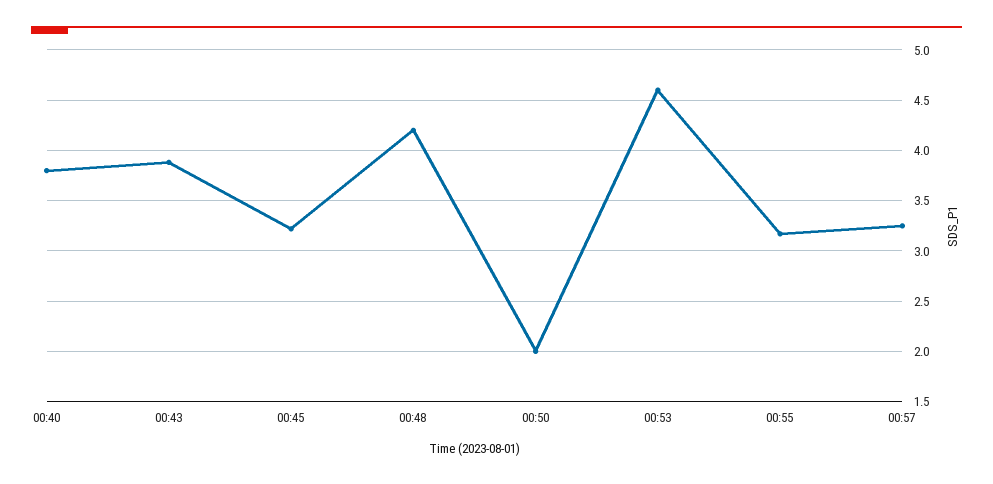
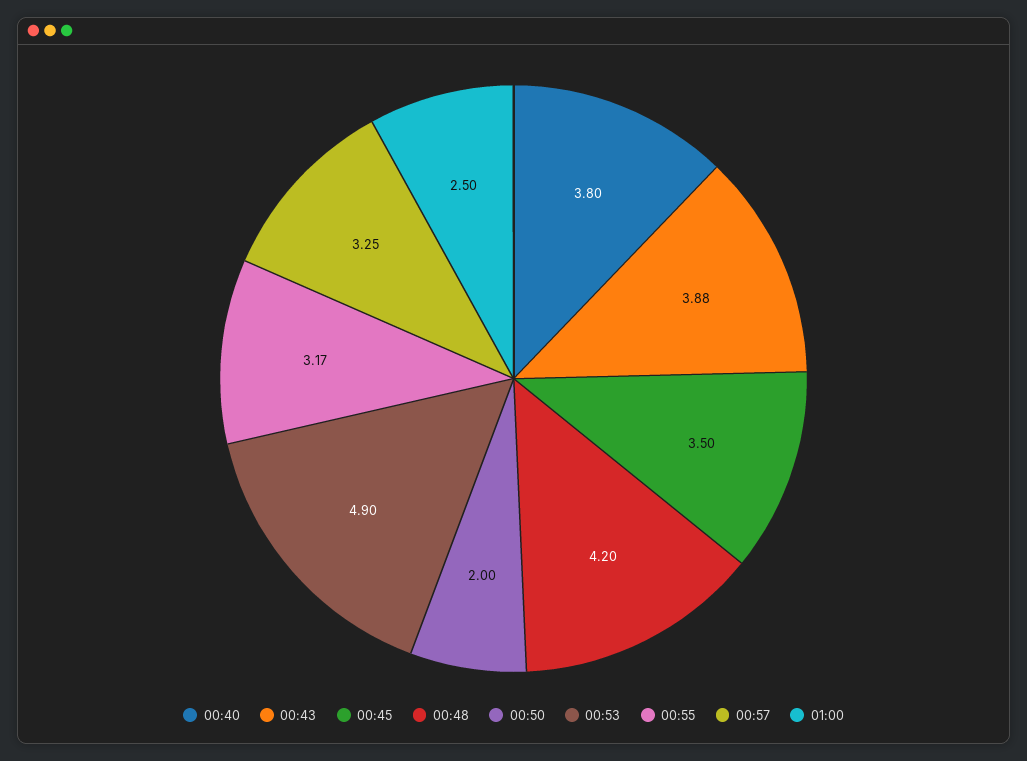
00:45: 3.2 -> 3.5
00:53: 4.6 -> 4.9
01:00: none -> 2.5

